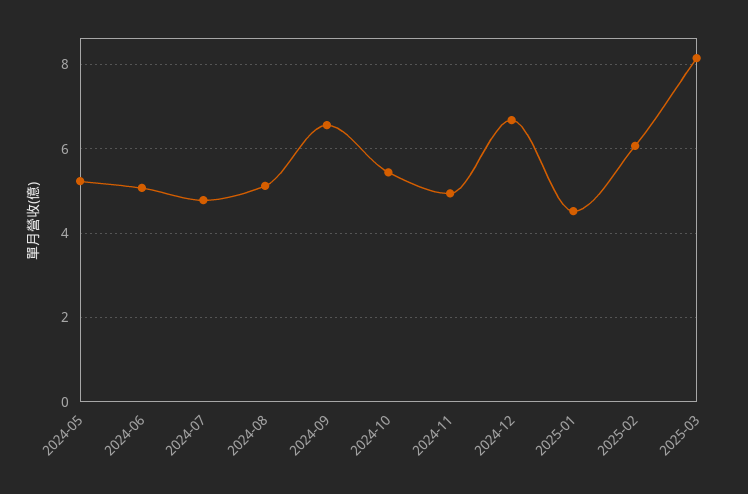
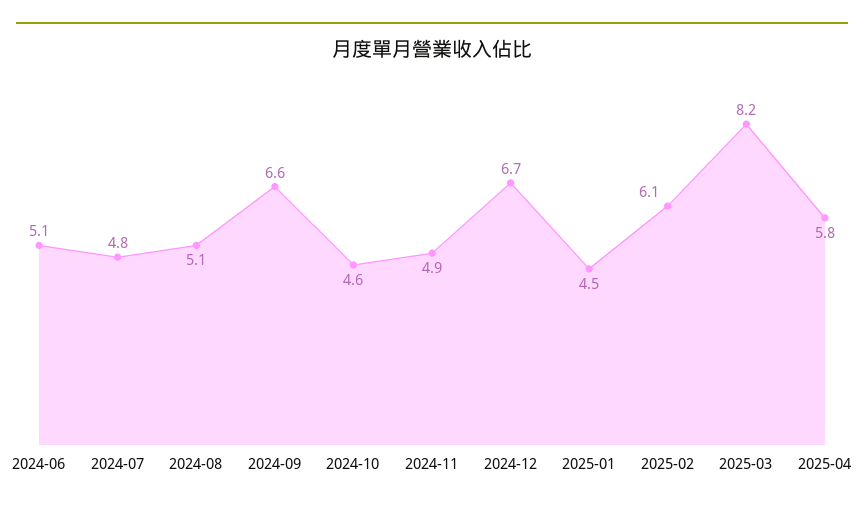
2024-05: 5.2 -> none
2024-10: 5.4 -> 4.6
2025-04: none -> 5.8

